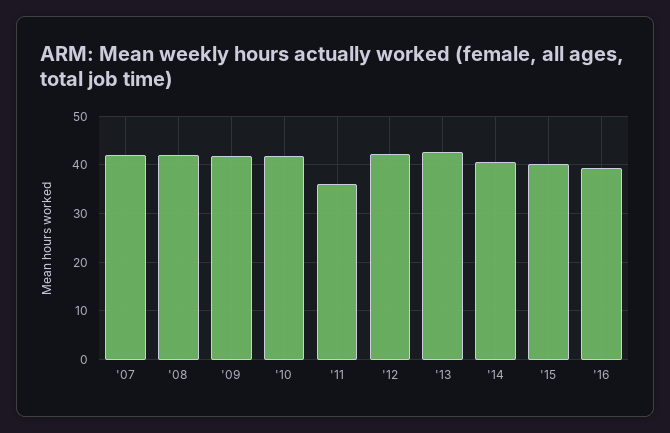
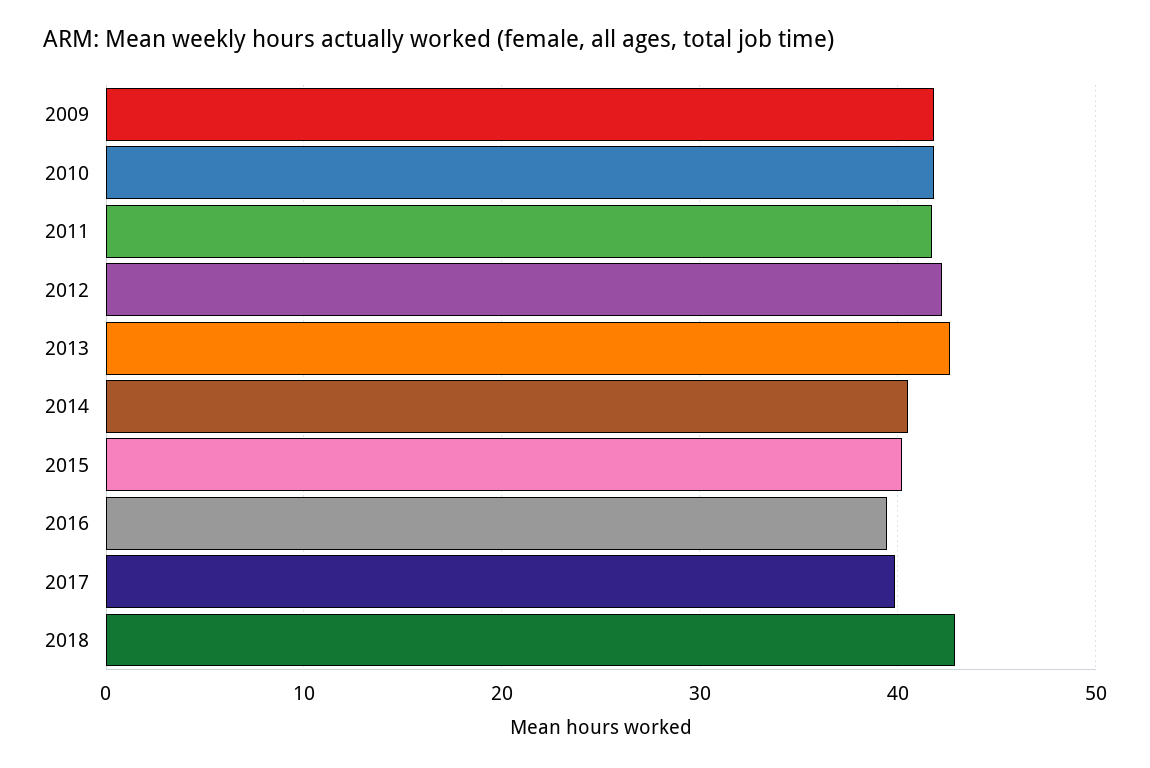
'07: 42 -> none
'08: 42 -> none
'11: 36 -> 42
2017: none -> 40
2018: none -> 43

